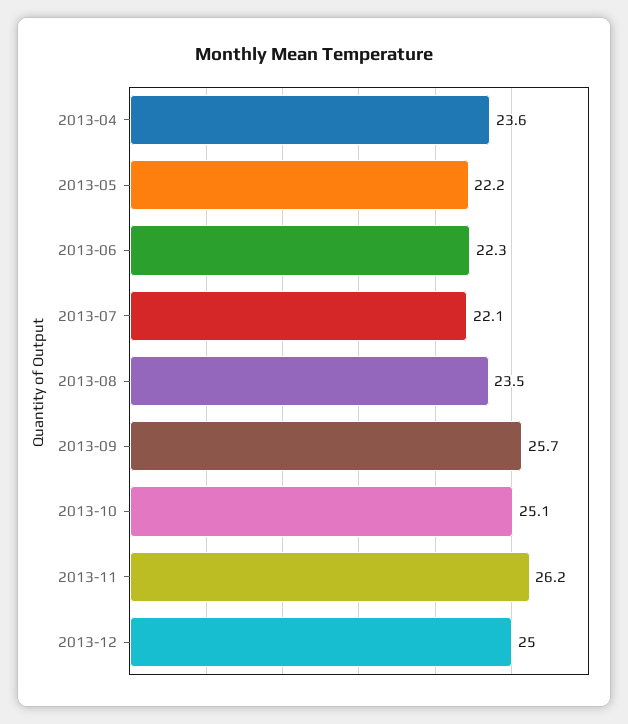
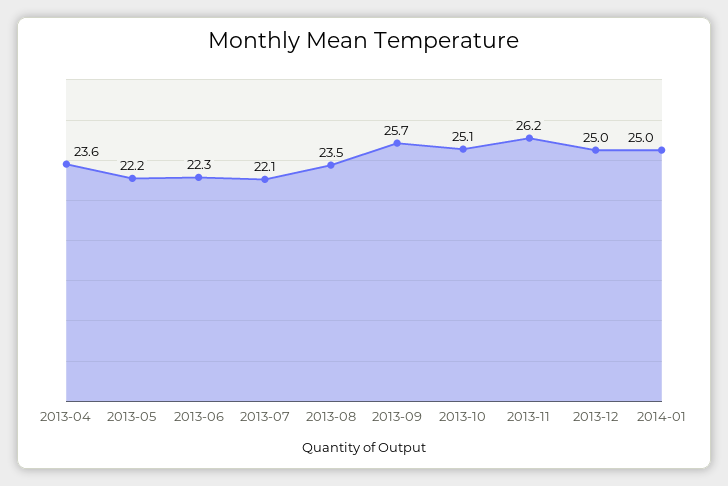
2014-01: none -> 25

